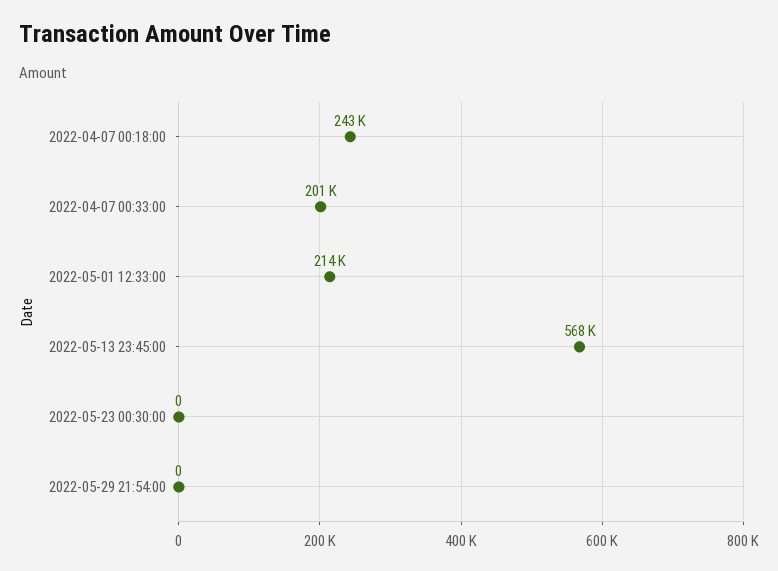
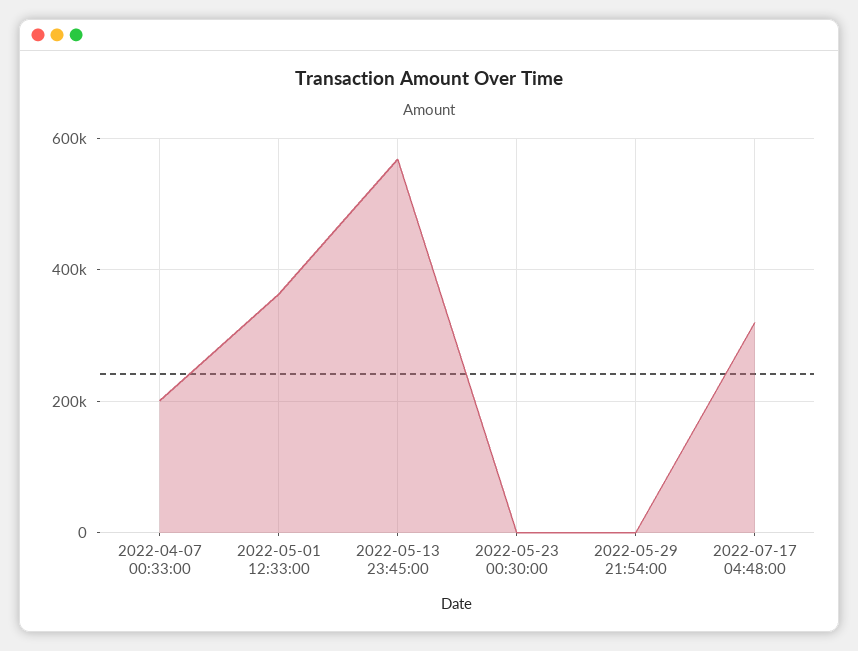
2022-04-07 00:18:00: 243000 -> none
2022-05-01 12:33:00: 214000 -> 360000
2022-07-17 04:48:00: none -> 320000

